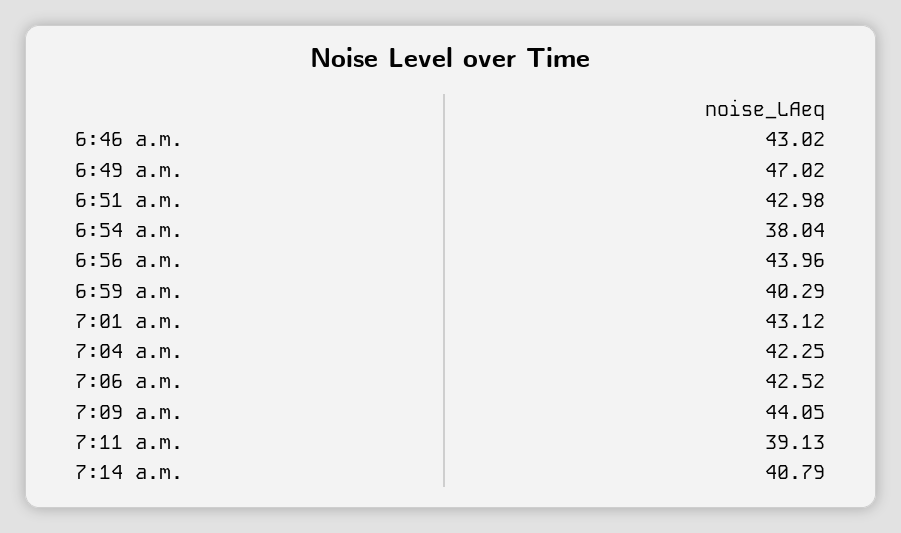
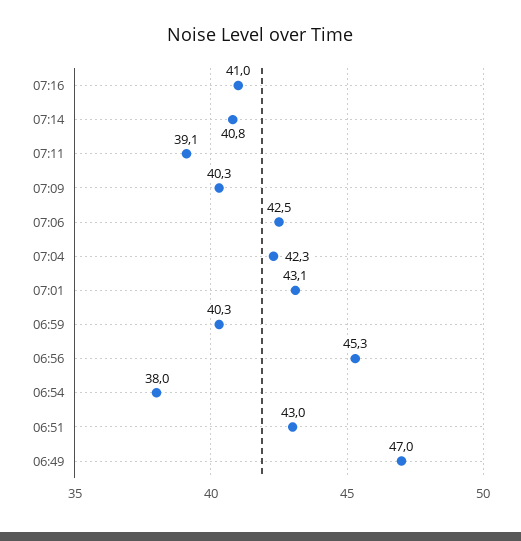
6:46 a.m.: 43.02 -> none
6:56 a.m.: 43.96 -> 45.3
7:09 a.m.: 44.05 -> 40.3
07:16: none -> 41

